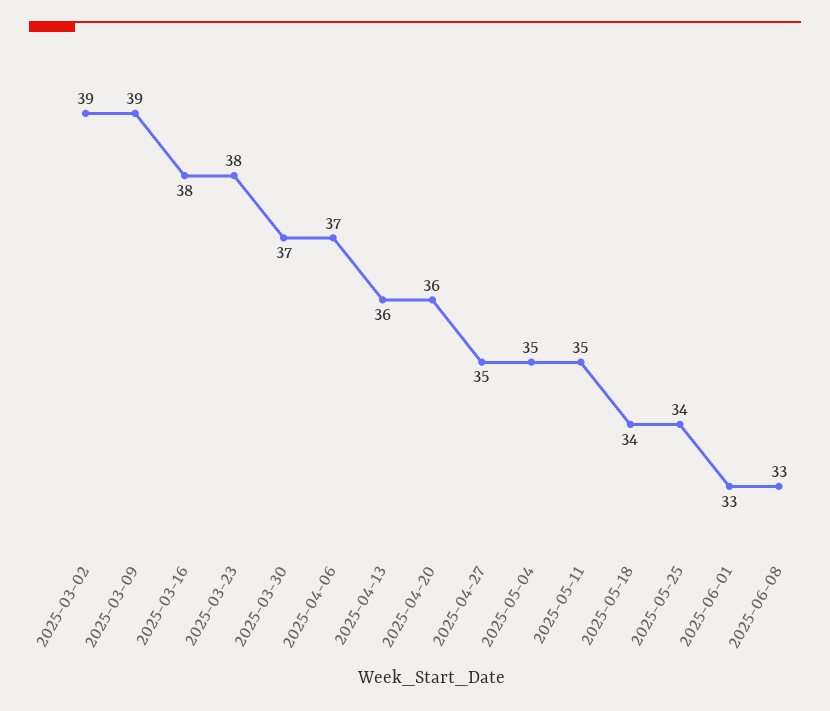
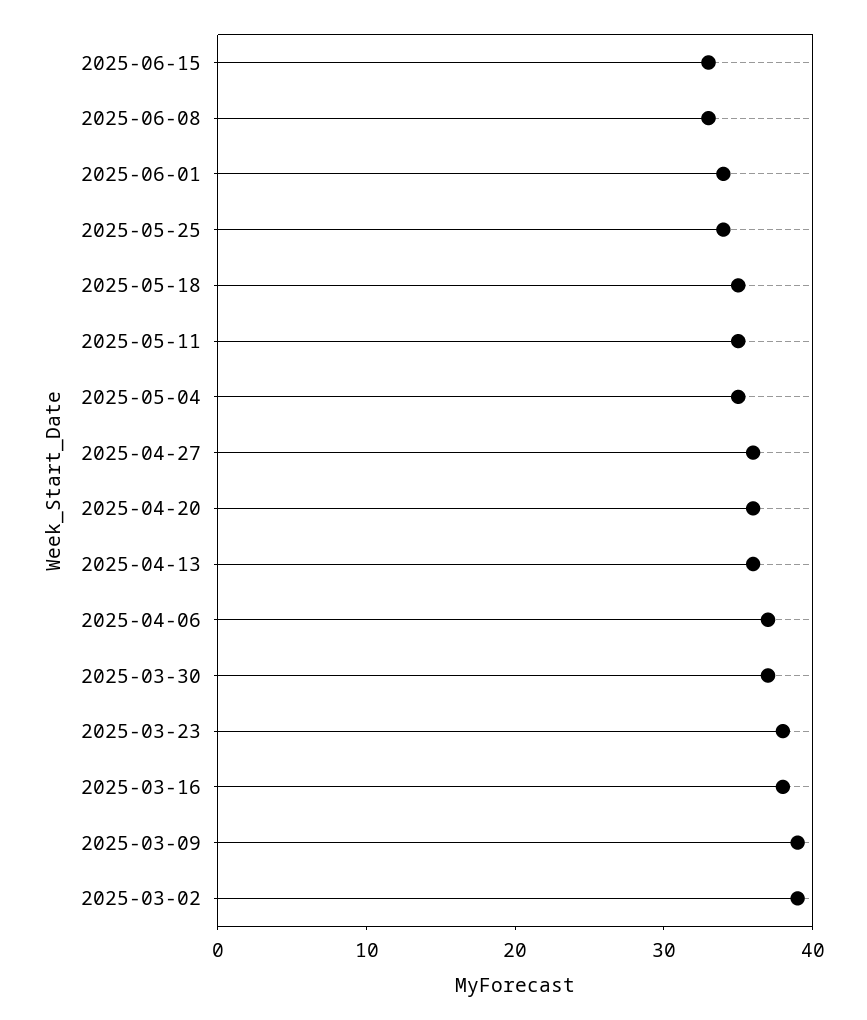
2025-04-27: 35 -> 36
2025-05-18: 34 -> 35
2025-06-01: 33 -> 34
2025-06-15: none -> 33

